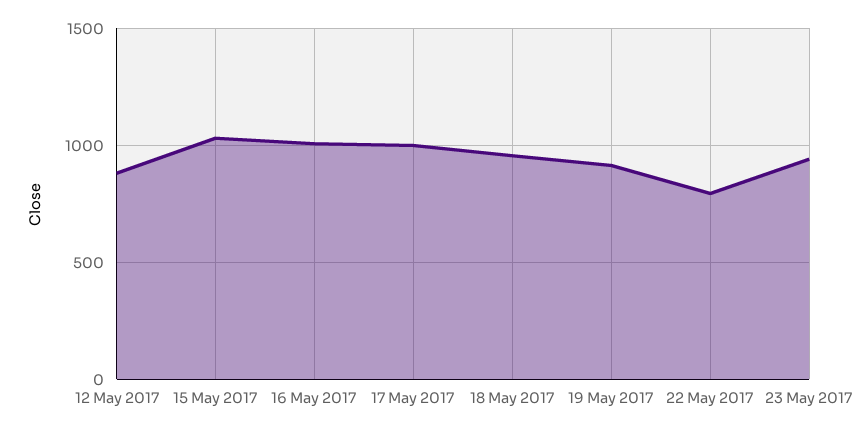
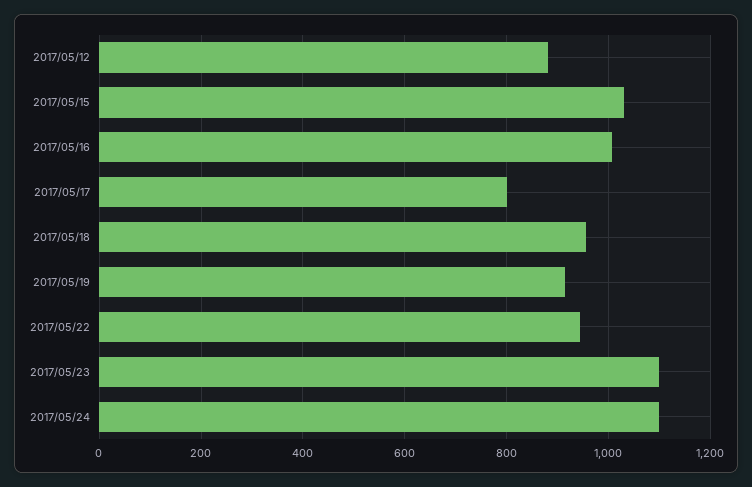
17 May 2017: 1000 -> 800
22 May 2017: 800 -> 940
23 May 2017: 950 -> 1100
2017/05/24: none -> 1100

